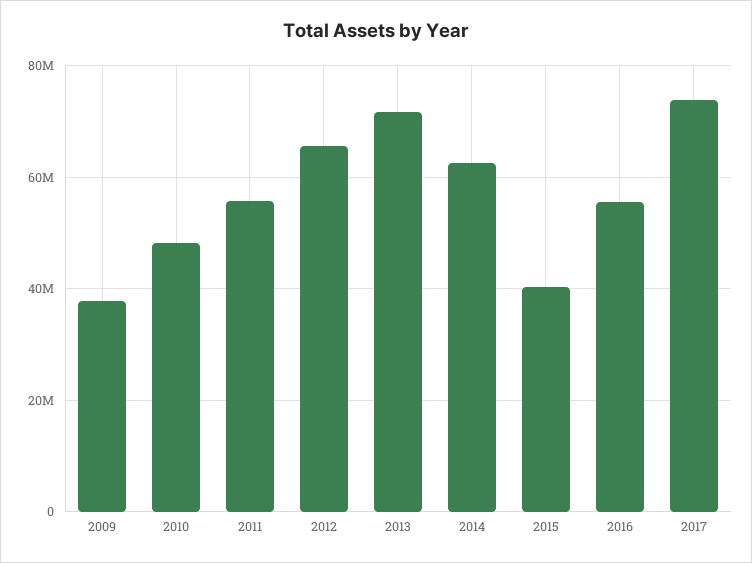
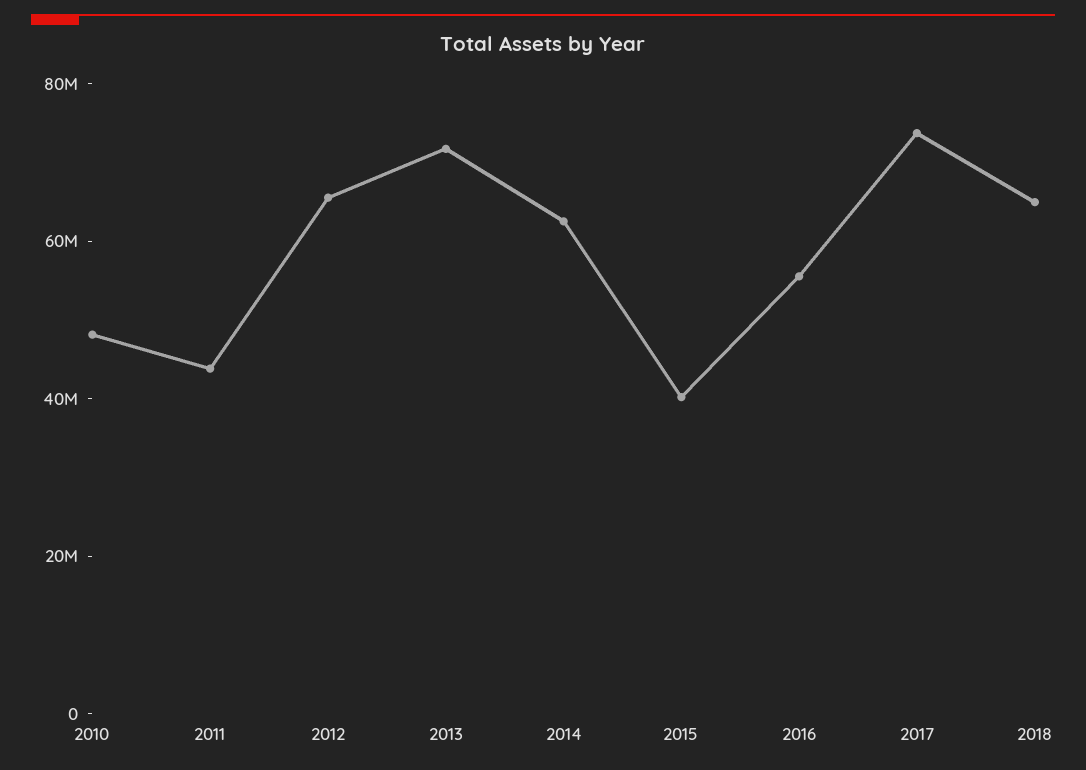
2009: 38000000 -> none
2011: 56000000 -> 45000000
2018: none -> 65000000

